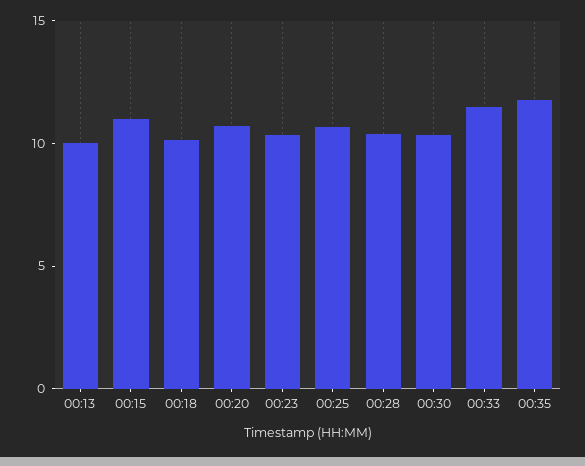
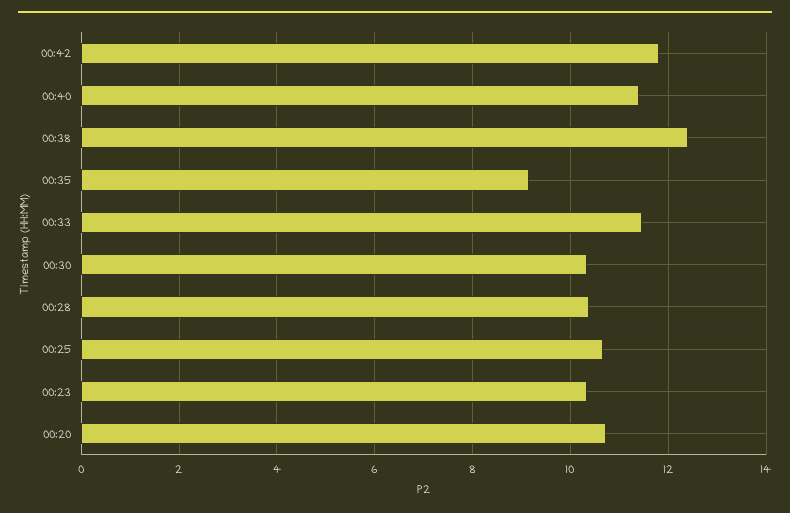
00:13: 10 -> none
00:15: 11 -> none
00:18: 10 -> none
00:35: 12 -> 9.2
00:42: none -> 11.8
00:40: none -> 11.4
00:38: none -> 12.4

